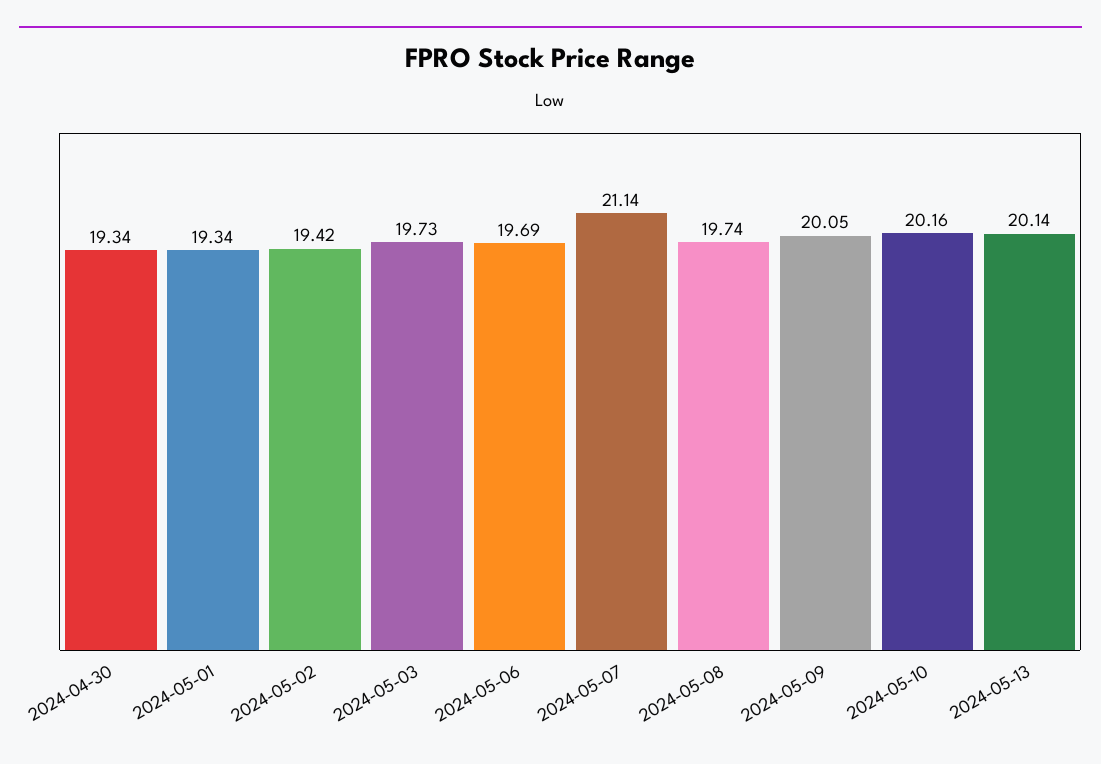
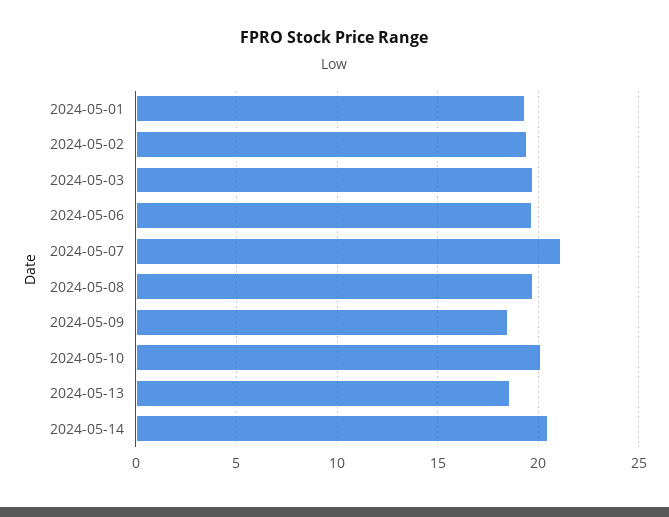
2024-04-30: 19.34 -> none
2024-05-09: 20.05 -> 18.5
2024-05-13: 20.14 -> 18.5
2024-05-14: none -> 20.5

